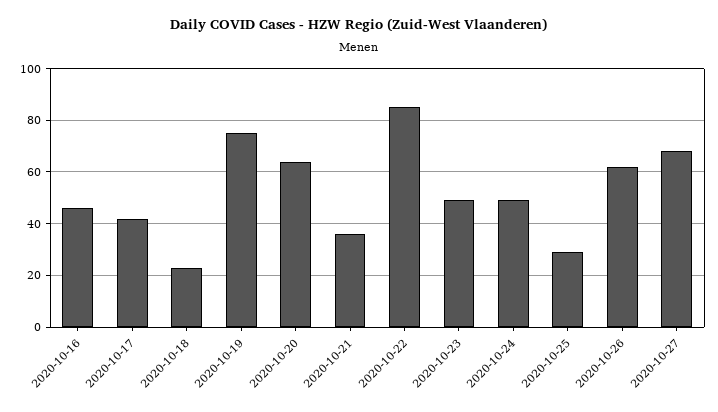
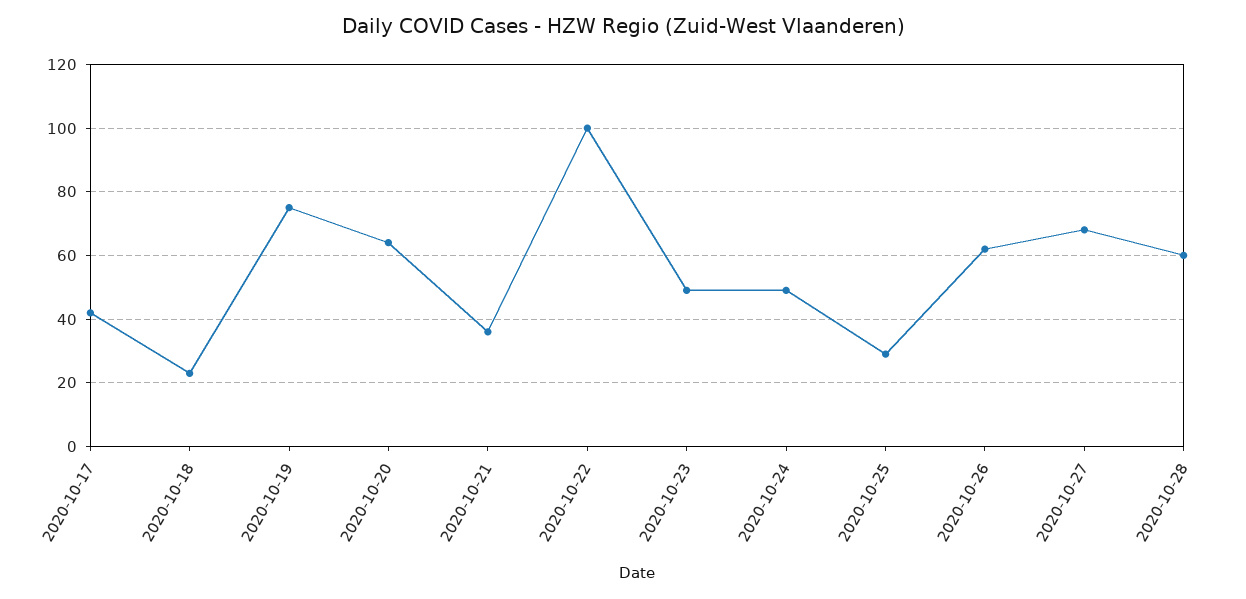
2020-10-16: 45 -> none
2020-10-22: 85 -> 100
2020-10-28: none -> 60

